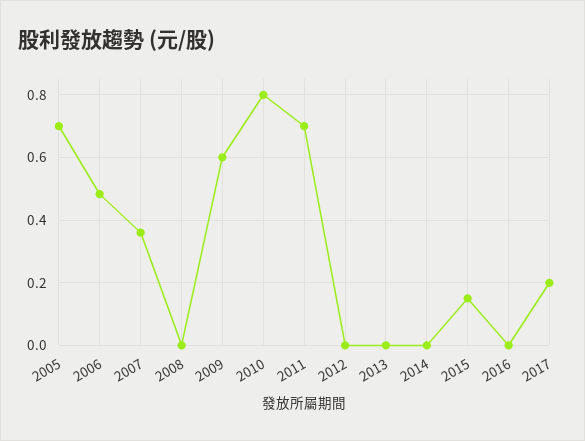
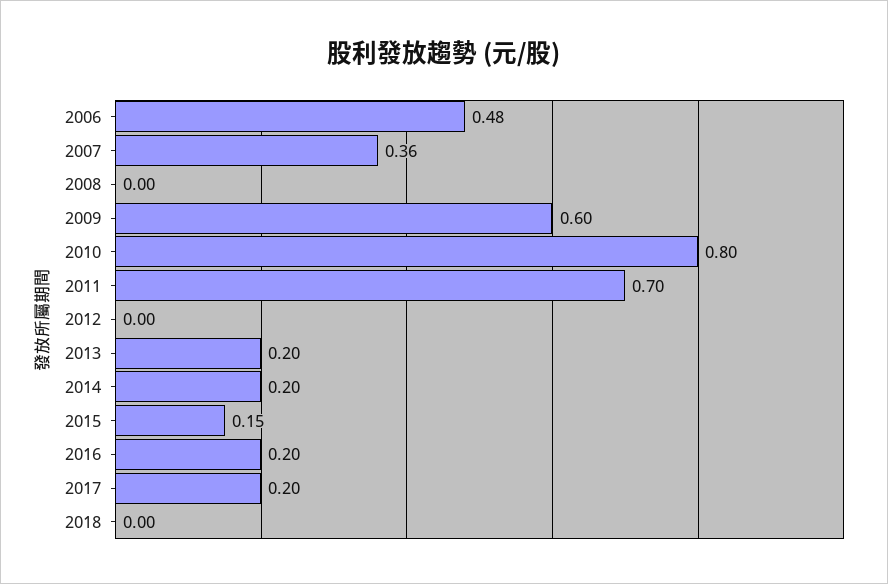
2005: 0.7 -> none
2013: 0 -> 0.2
2014: 0 -> 0.2
2016: 0 -> 0.2
2018: none -> 0

